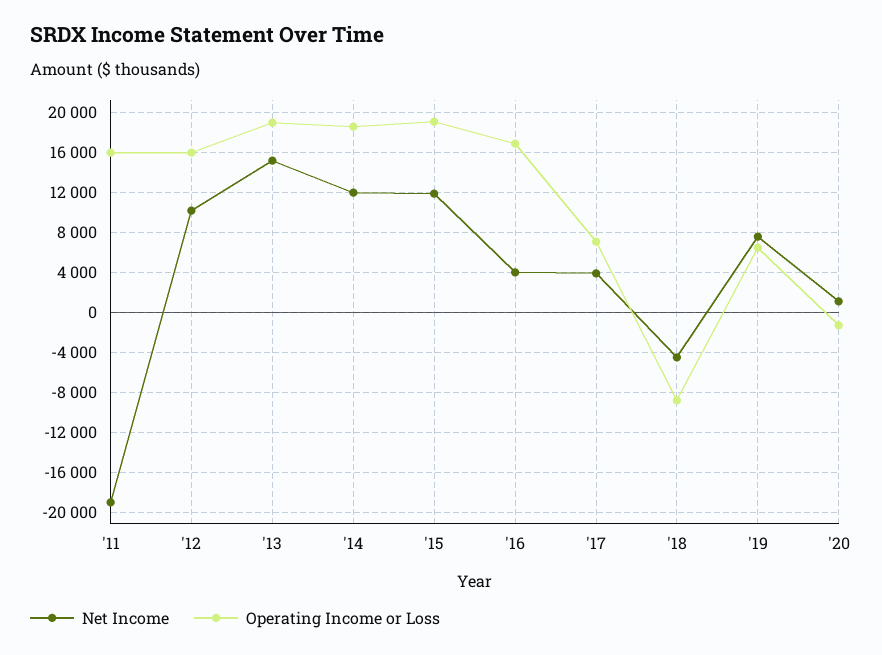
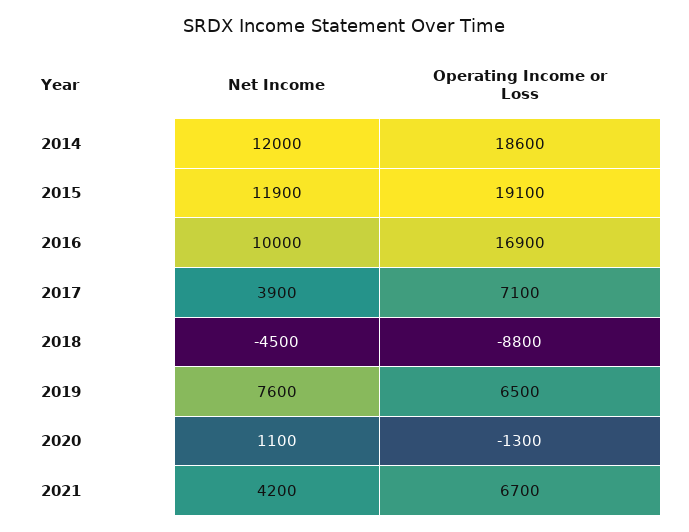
Net Income, '11: -19000 -> none
Operating Income or Loss, '11: 16000 -> none
Net Income, '12: 10000 -> none
Operating Income or Loss, '12: 16000 -> none
Net Income, '13: 15000 -> none
Operating Income or Loss, '13: 19000 -> none
Net Income, '16: 4000 -> 10000
Net Income, 2021: none -> 4200
Operating Income or Loss, 2021: none -> 6700

